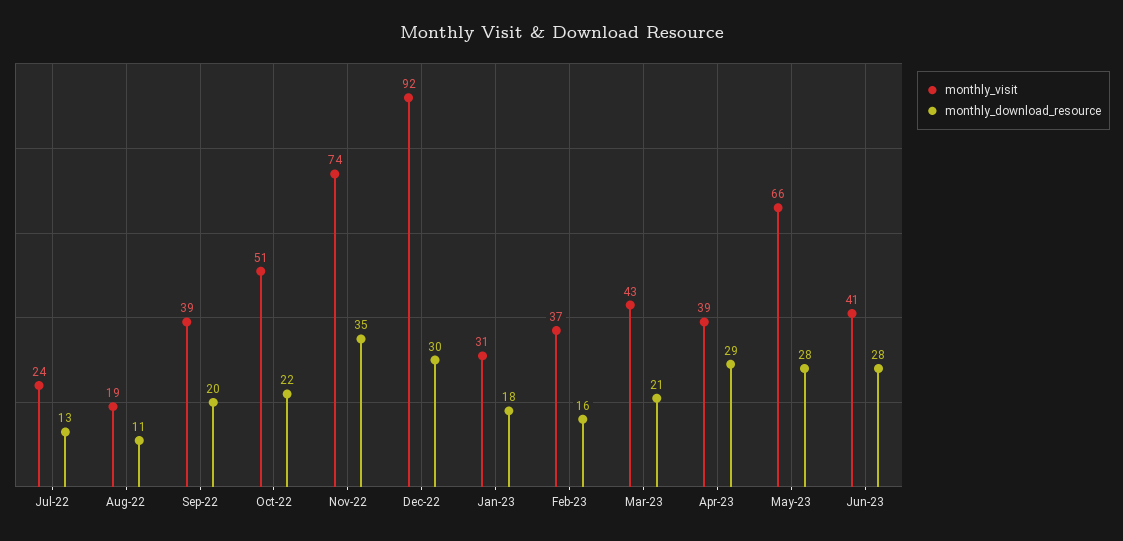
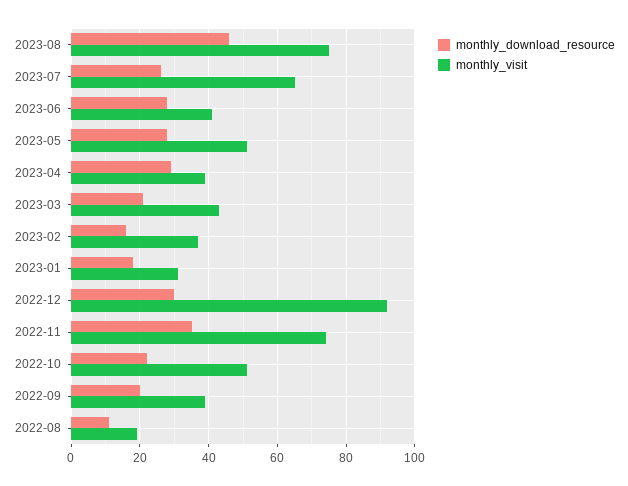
monthly_visit, Jul-22: 24 -> none
monthly_download_resource, Jul-22: 13 -> none
monthly_visit, May-23: 66 -> 50
monthly_download_resource, 2023-08: none -> 45
monthly_visit, 2023-08: none -> 75
monthly_download_resource, 2023-07: none -> 25
monthly_visit, 2023-07: none -> 65

